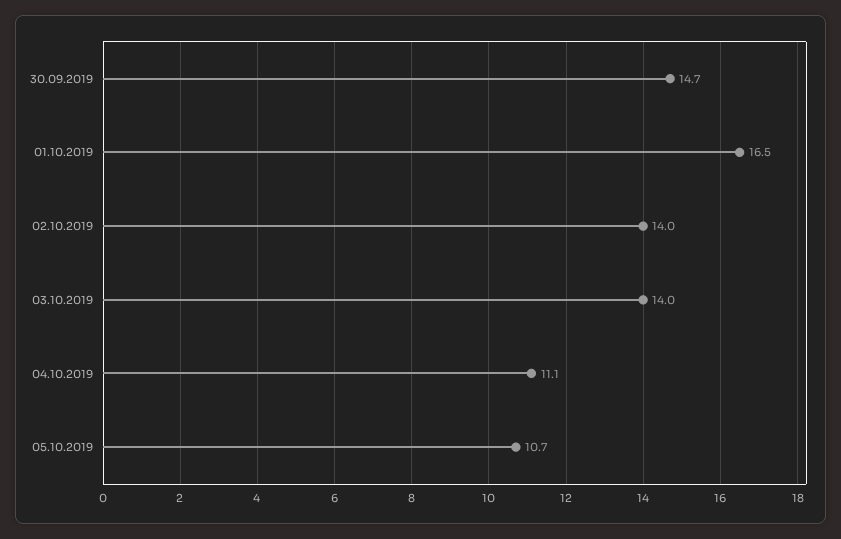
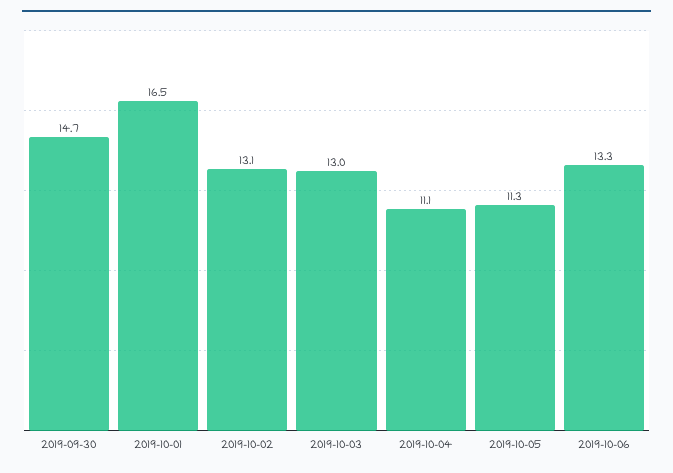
02.10.2019: 14 -> 13.1
03.10.2019: 14 -> 13
05.10.2019: 10.7 -> 11.3
2019-10-06: none -> 13.3

